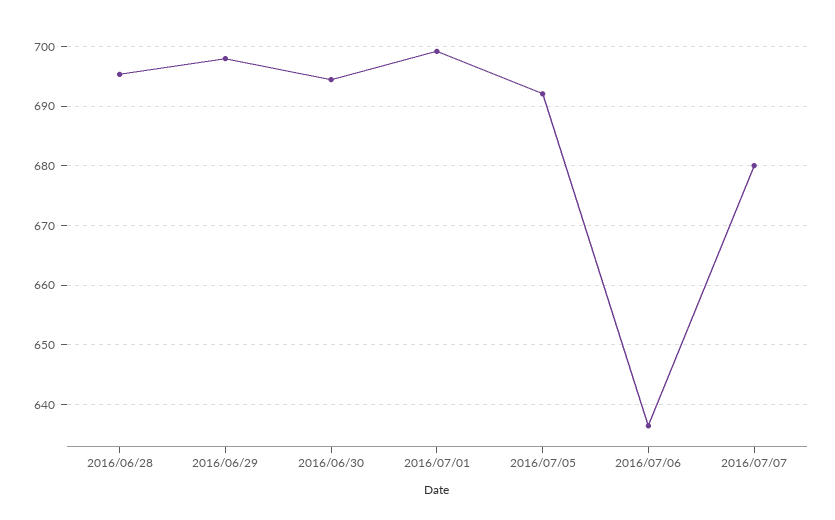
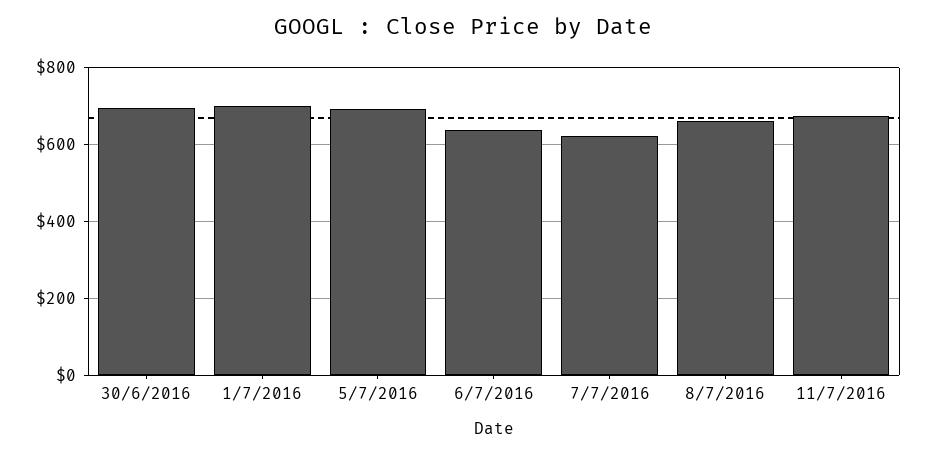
2016/06/28: 696 -> none
2016/06/29: 698 -> none
2016/07/07: 680 -> 620
8/7/2016: none -> 660
11/7/2016: none -> 680

